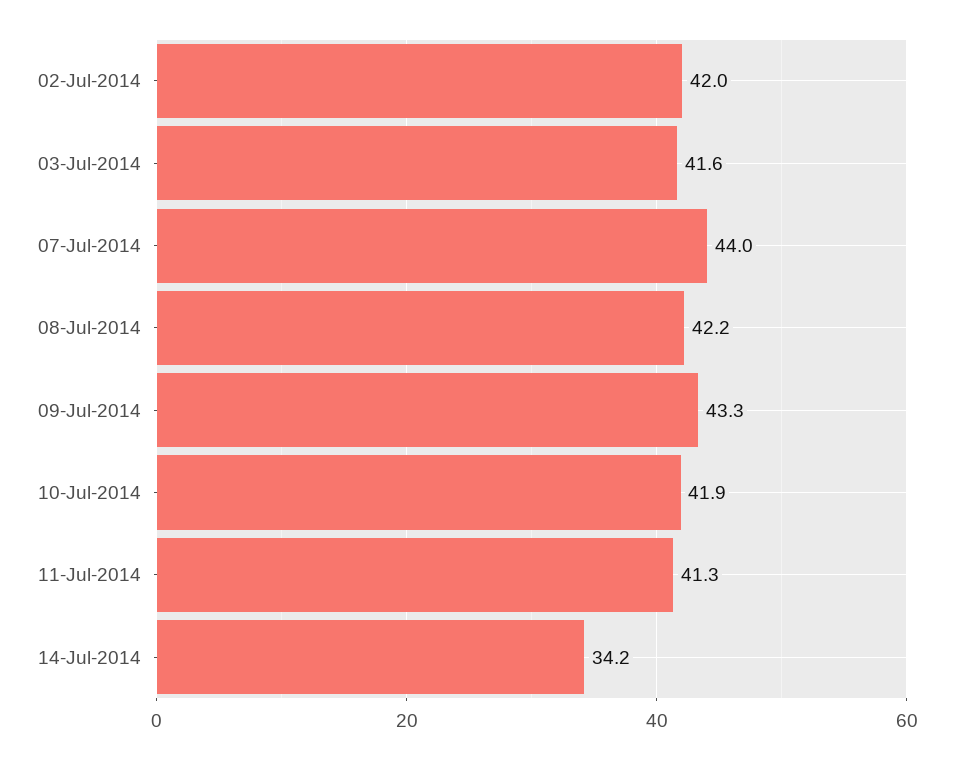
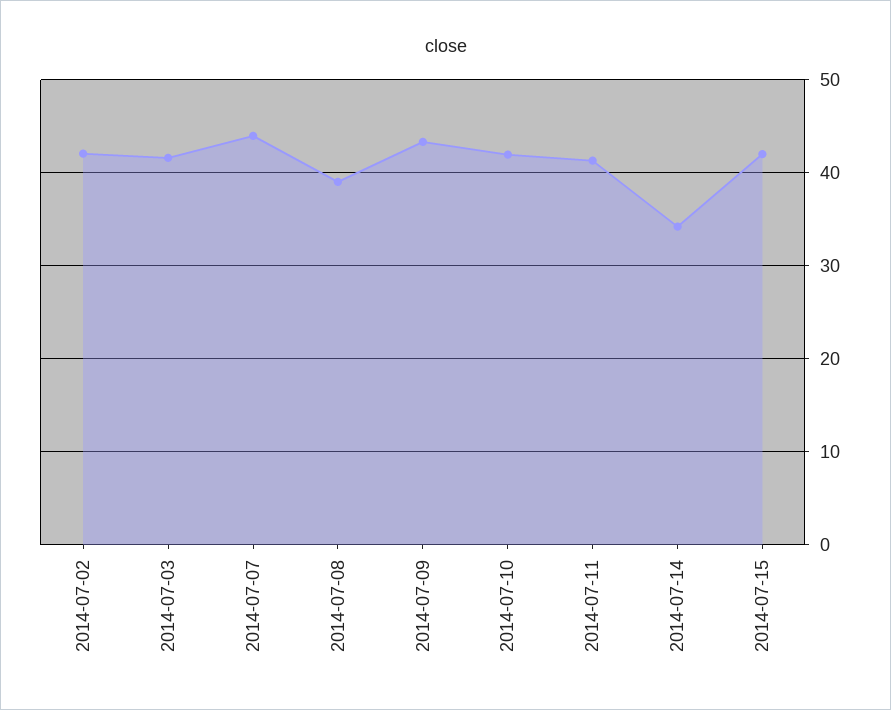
08-Jul-2014: 42.2 -> 39
2014-07-15: none -> 42

